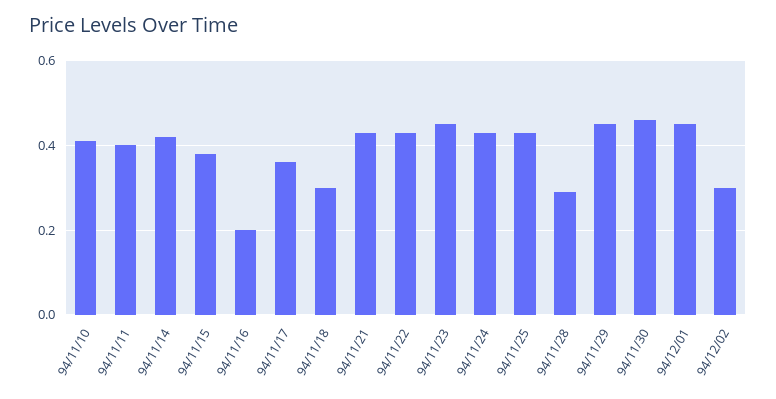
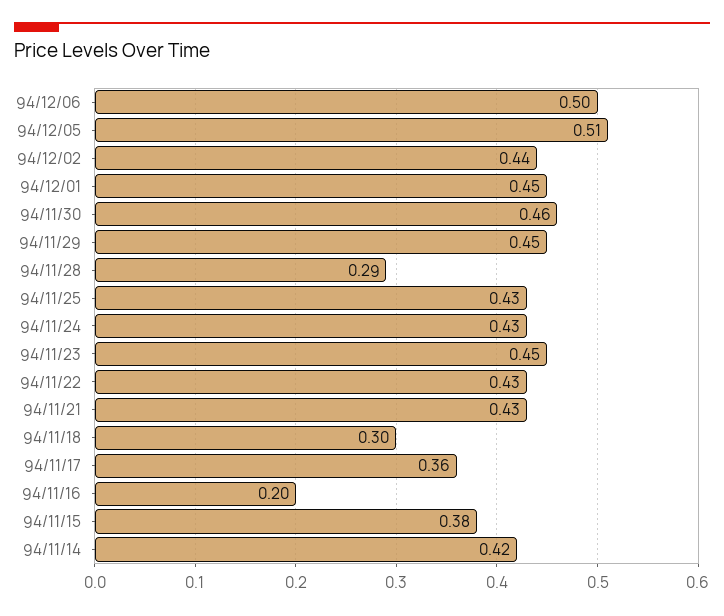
94/11/10: 0.4 -> none
94/11/11: 0.4 -> none
94/12/02: 0.3 -> 0.44
94/12/06: none -> 0.5
94/12/05: none -> 0.51

